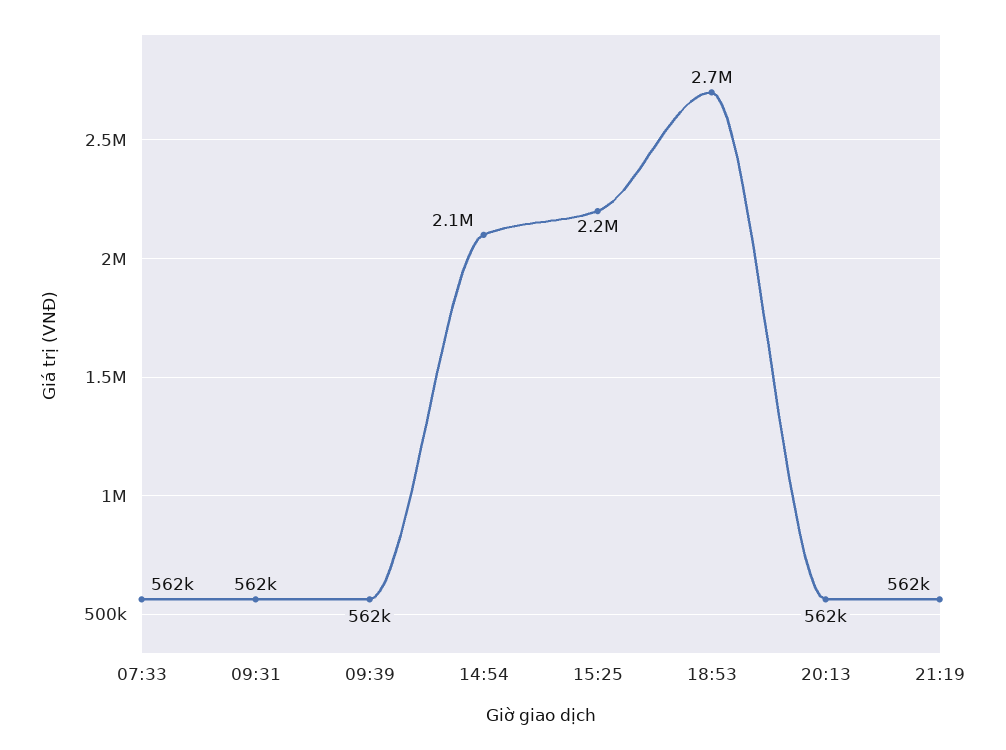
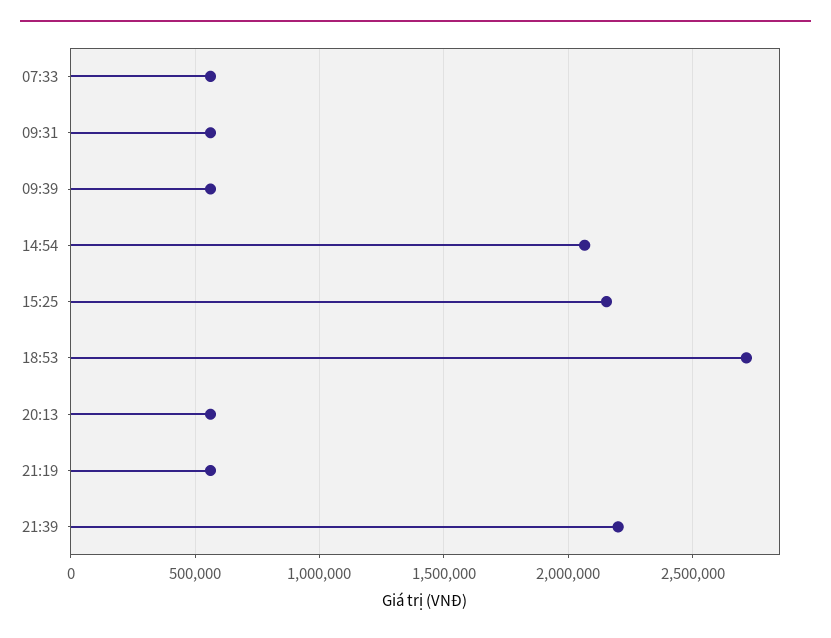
21:39: none -> 2200000

